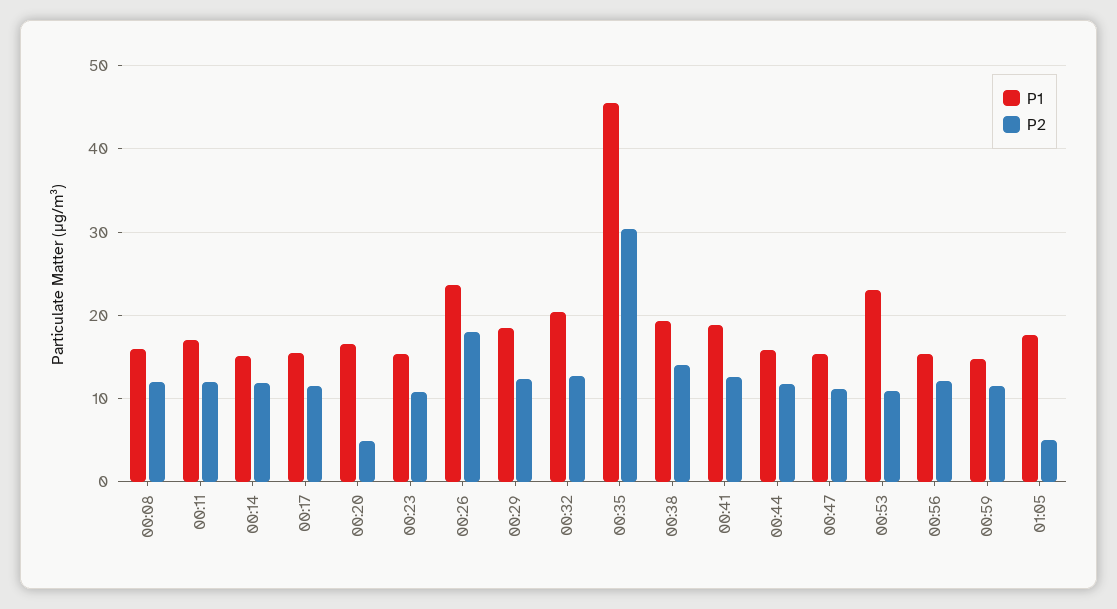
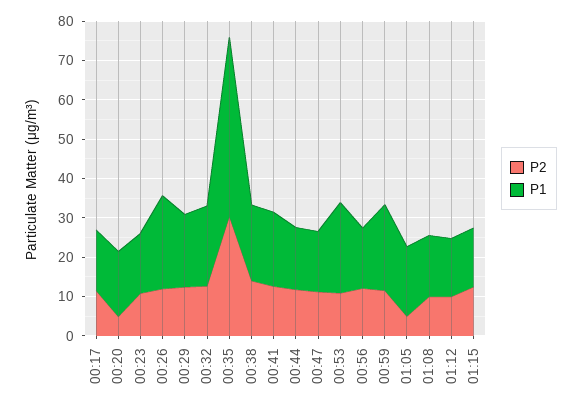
P1, 00:08: 16 -> none
P2, 00:08: 12 -> none
P1, 00:11: 17 -> none
P2, 00:11: 12 -> none
P1, 00:14: 15 -> none
P2, 00:14: 12 -> none
P2, 00:26: 18 -> 12.5
P1, 00:59: 15 -> 22.5
P2, 01:08: none -> 10
P1, 01:08: none -> 15
P2, 01:12: none -> 10
P1, 01:12: none -> 15
P2, 01:15: none -> 12.5
P1, 01:15: none -> 15

